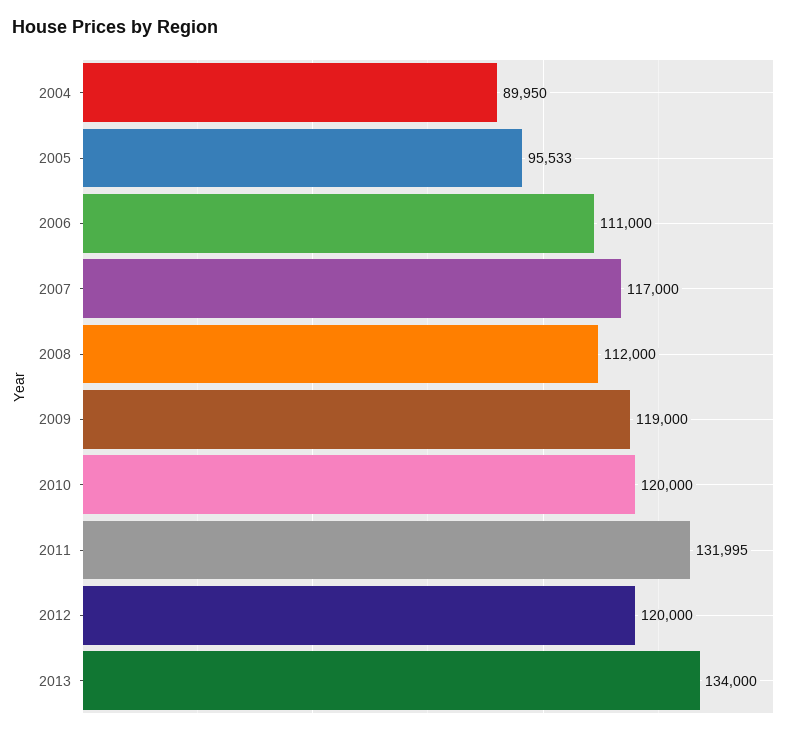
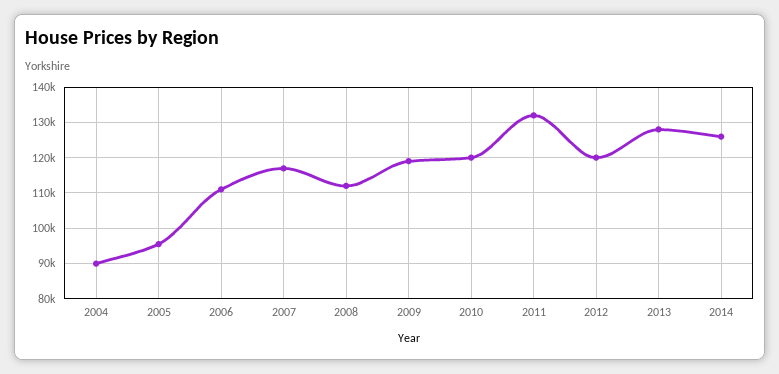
2013: 134000 -> 128000
2014: none -> 126000

